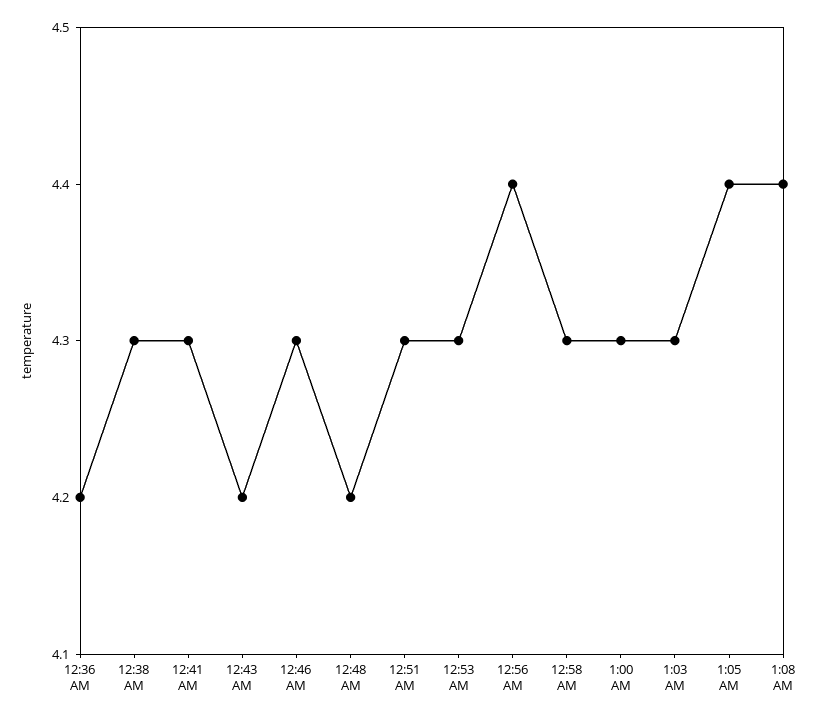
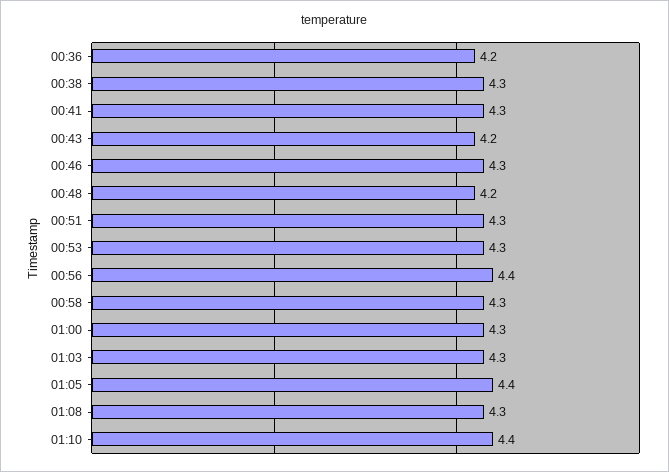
1:08 AM: 4.4 -> 4.3
01:10: none -> 4.4

